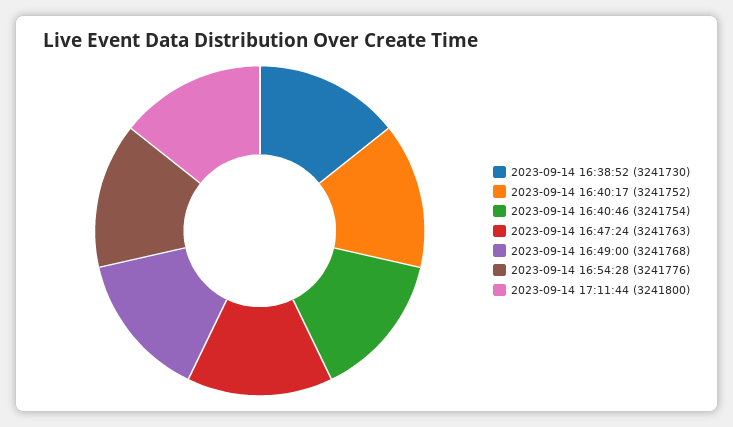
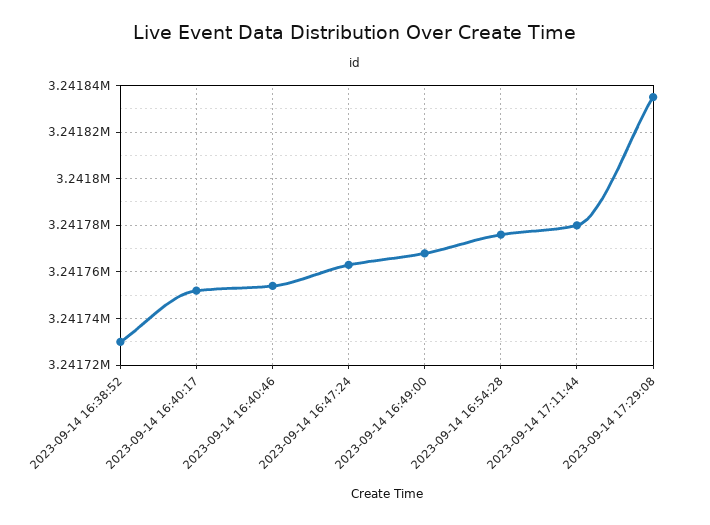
2023-09-14 17:11:44: 3241800 -> 3241780
2023-09-14 17:29:08: none -> 3241835

